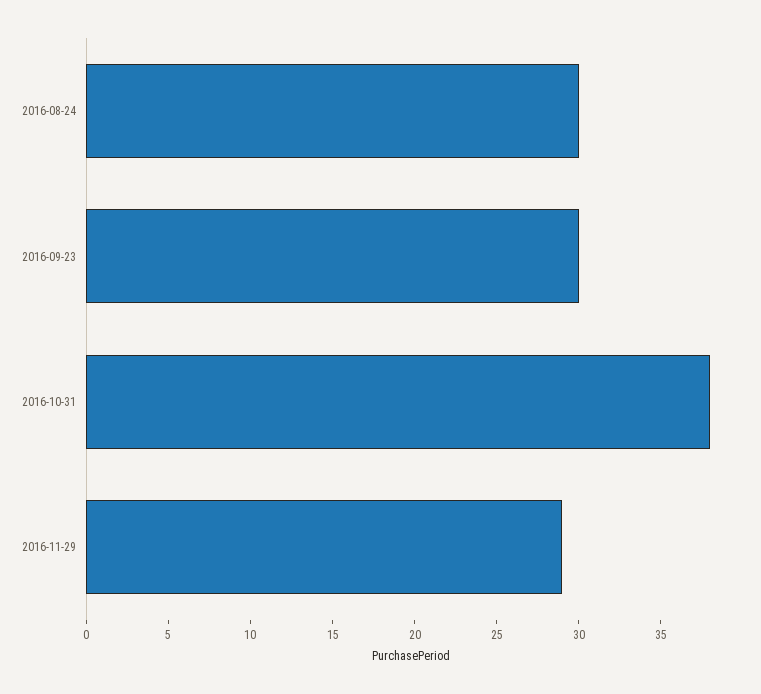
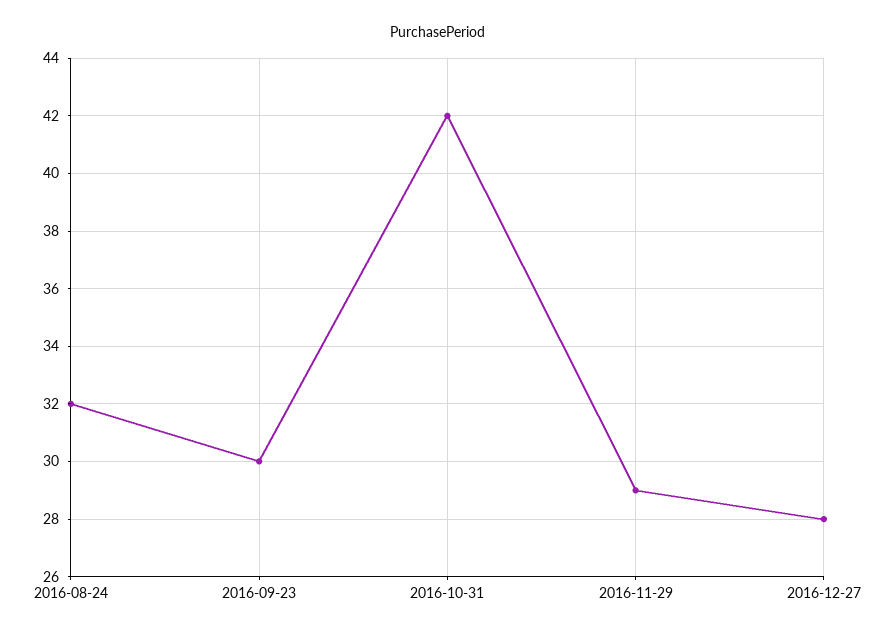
2016-08-24: 30 -> 32
2016-10-31: 38 -> 42
2016-12-27: none -> 28

